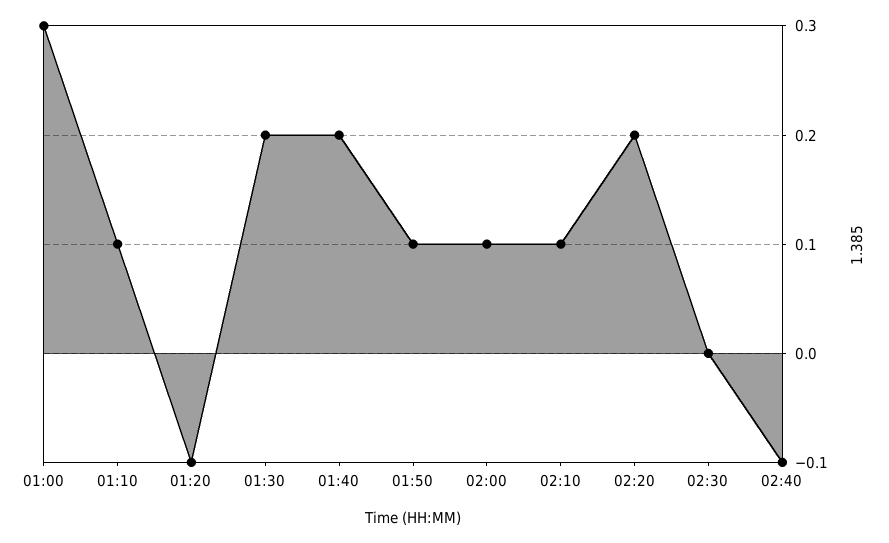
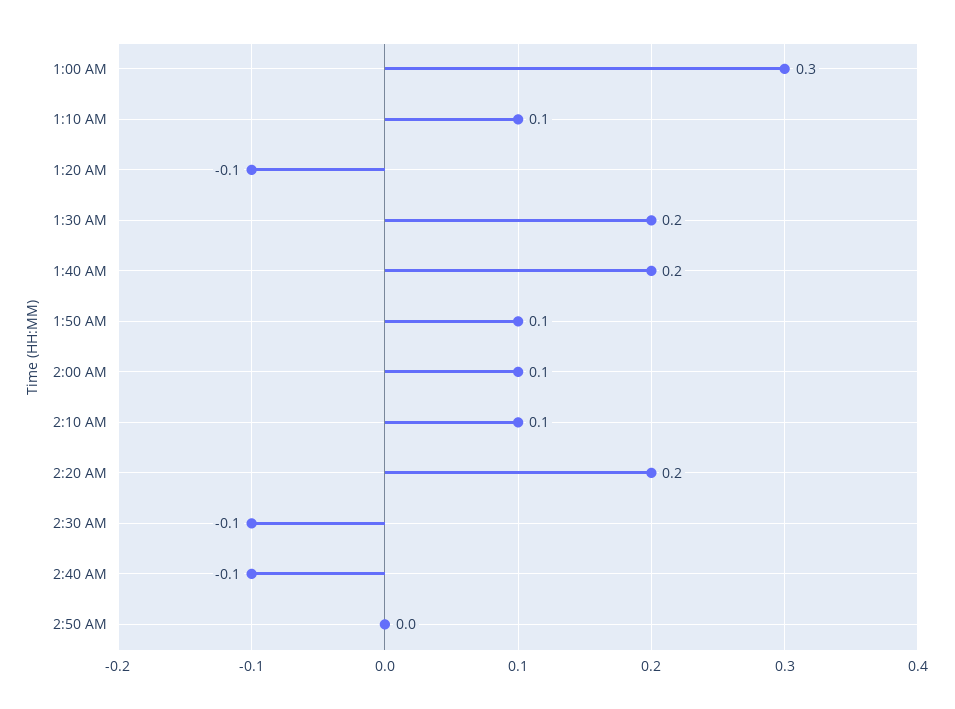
02:30: 0 -> -0.1
2:50 AM: none -> 0

